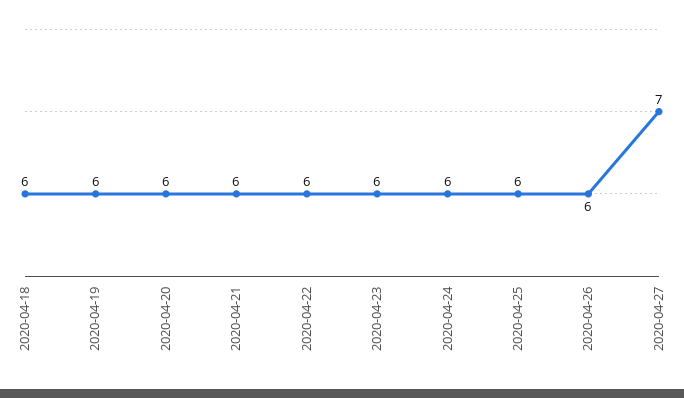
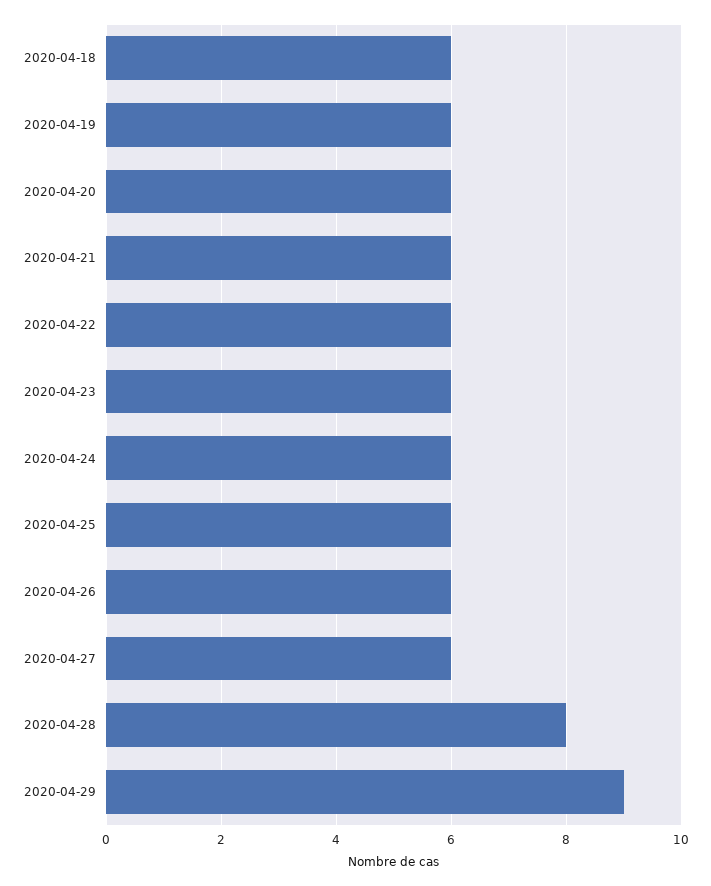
2020-04-27: 7 -> 6
2020-04-28: none -> 8
2020-04-29: none -> 9

